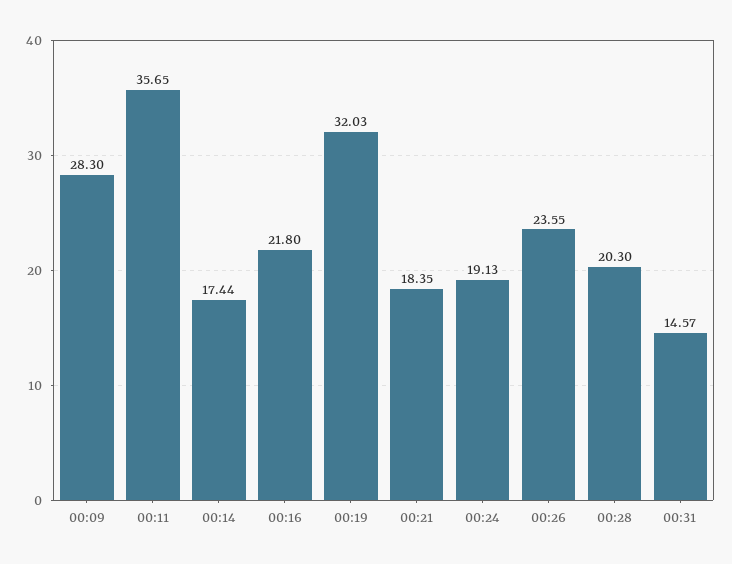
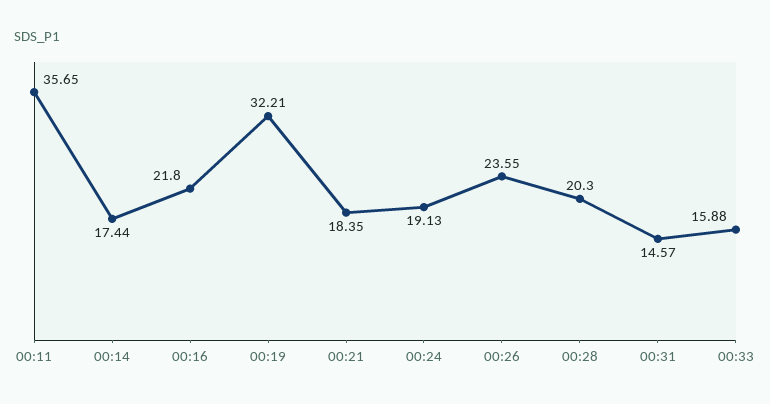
00:09: 28.3 -> none
00:19: 32.03 -> 32.21
00:33: none -> 15.88

